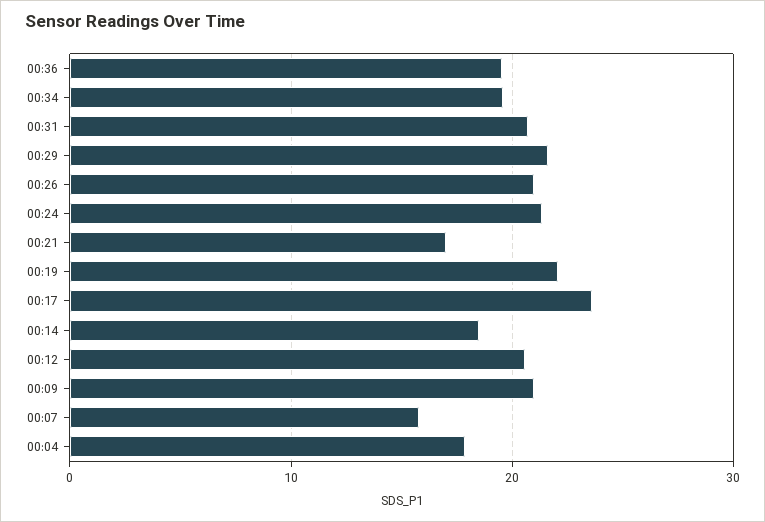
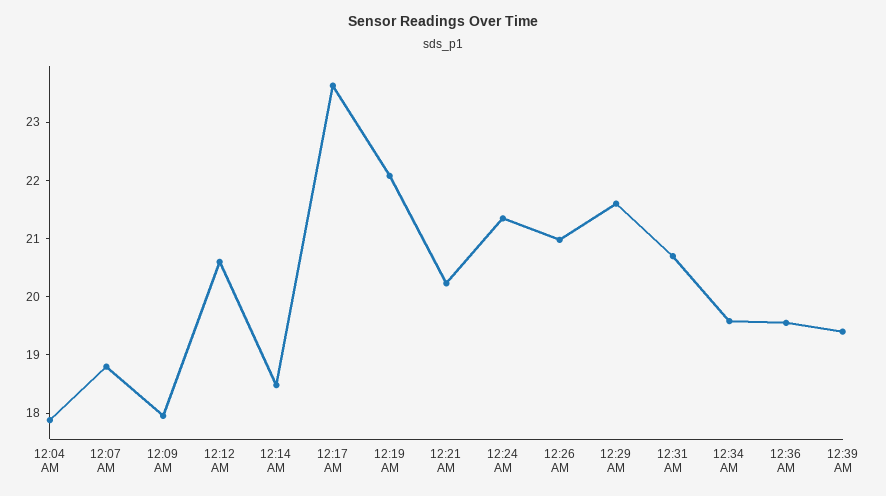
00:21: 17 -> 20.2
00:09: 21 -> 18
00:07: 16 -> 18.8
12:39 AM: none -> 19.4

